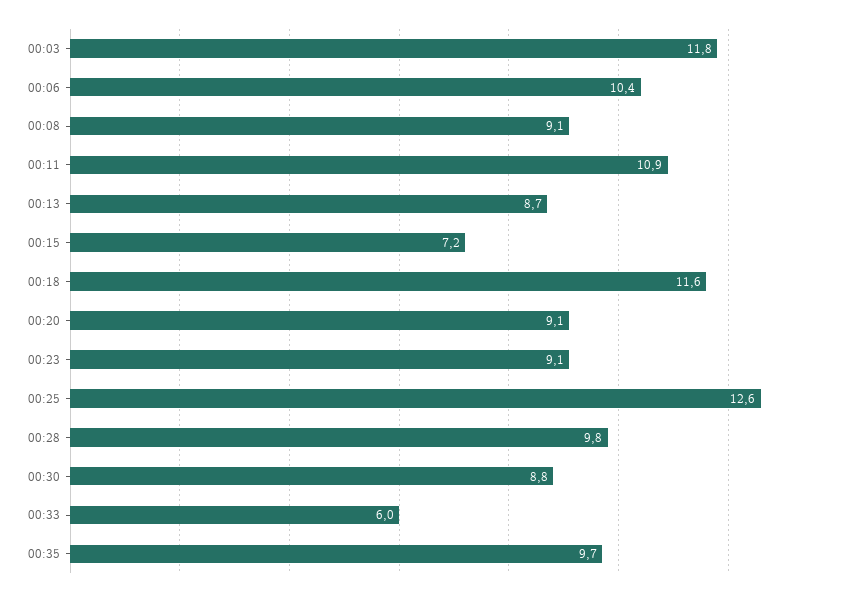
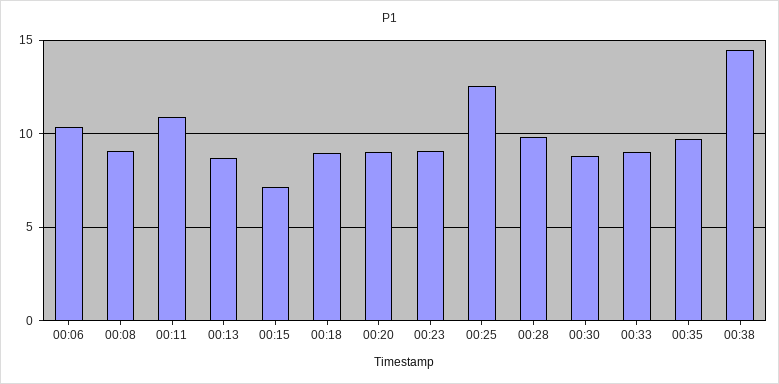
00:03: 11.8 -> none
00:18: 11.6 -> 9
00:33: 6 -> 9
00:38: none -> 14.5

